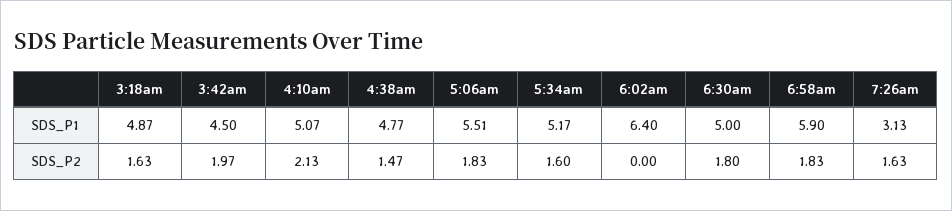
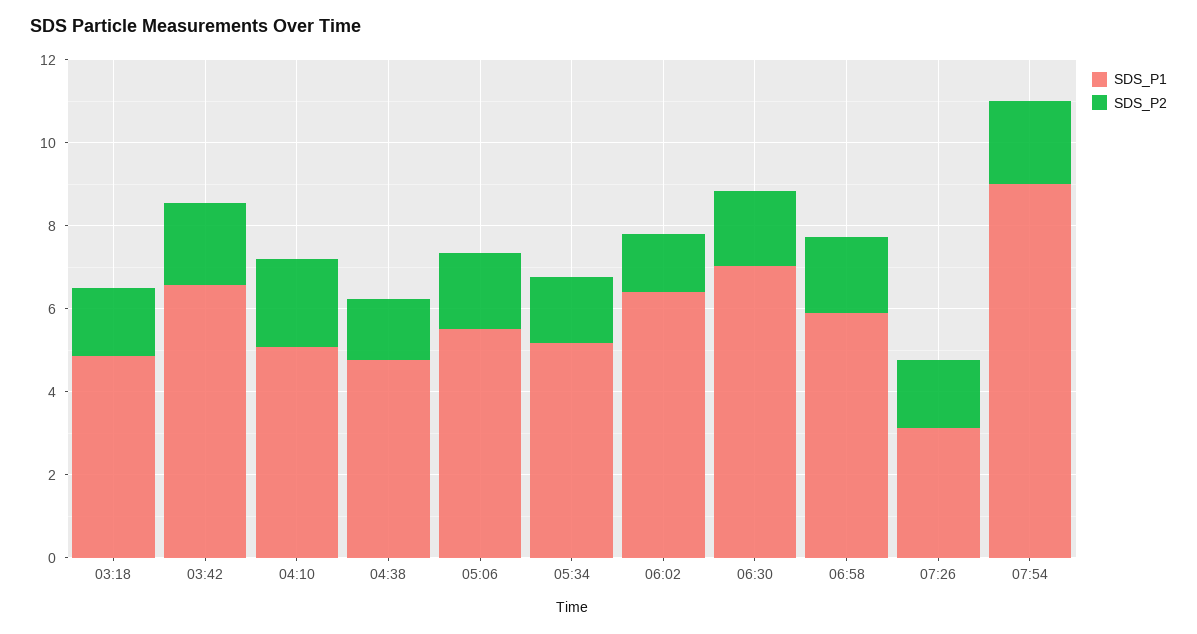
SDS_P1, 3:42am: 4.5 -> 6.5
SDS_P1, 6:30am: 5 -> 7
SDS_P2, 6:02am: 0 -> 1.5
SDS_P1, 07:54: none -> 9
SDS_P2, 07:54: none -> 2

